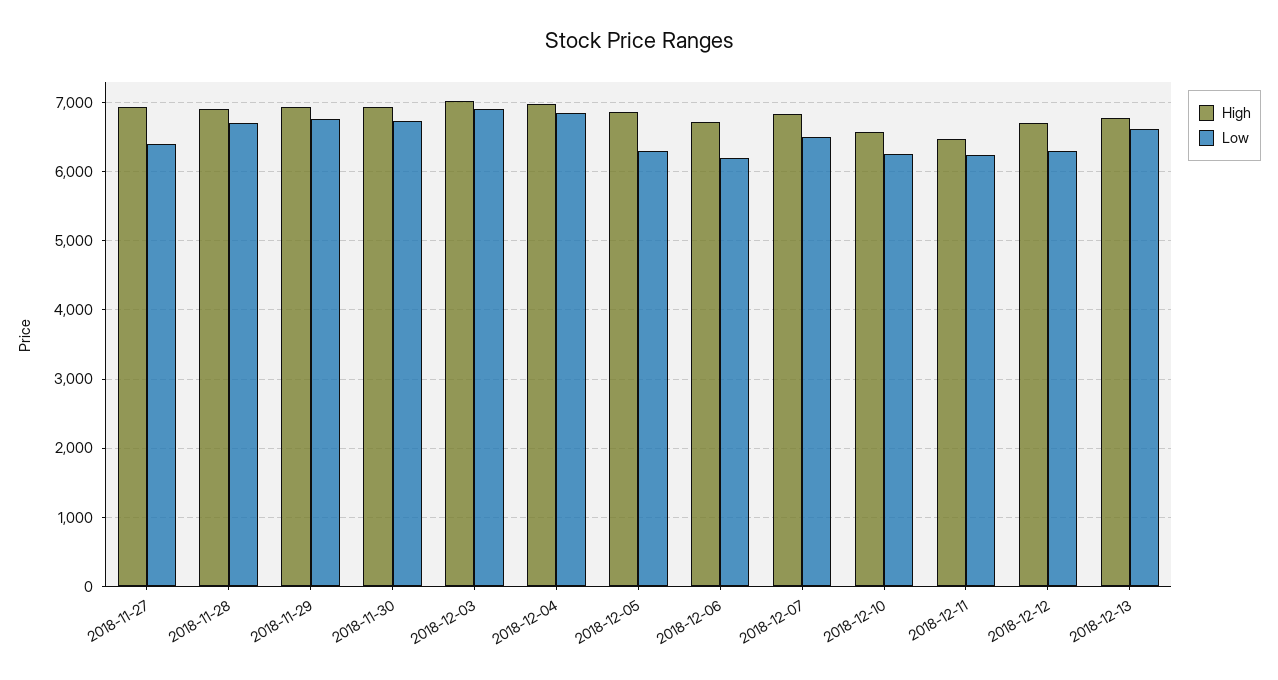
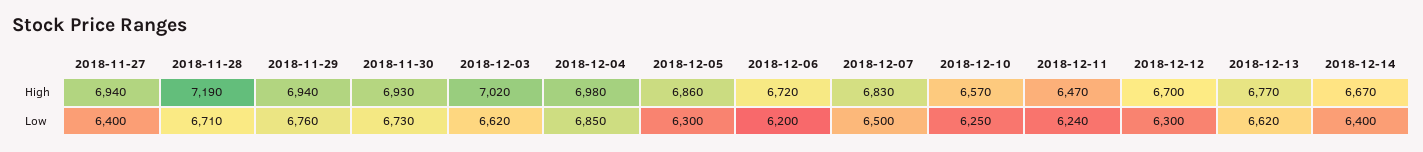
High, 2018-11-28: 6900 -> 7190
Low, 2018-12-03: 6900 -> 6620
High, 2018-12-14: none -> 6670
Low, 2018-12-14: none -> 6400

